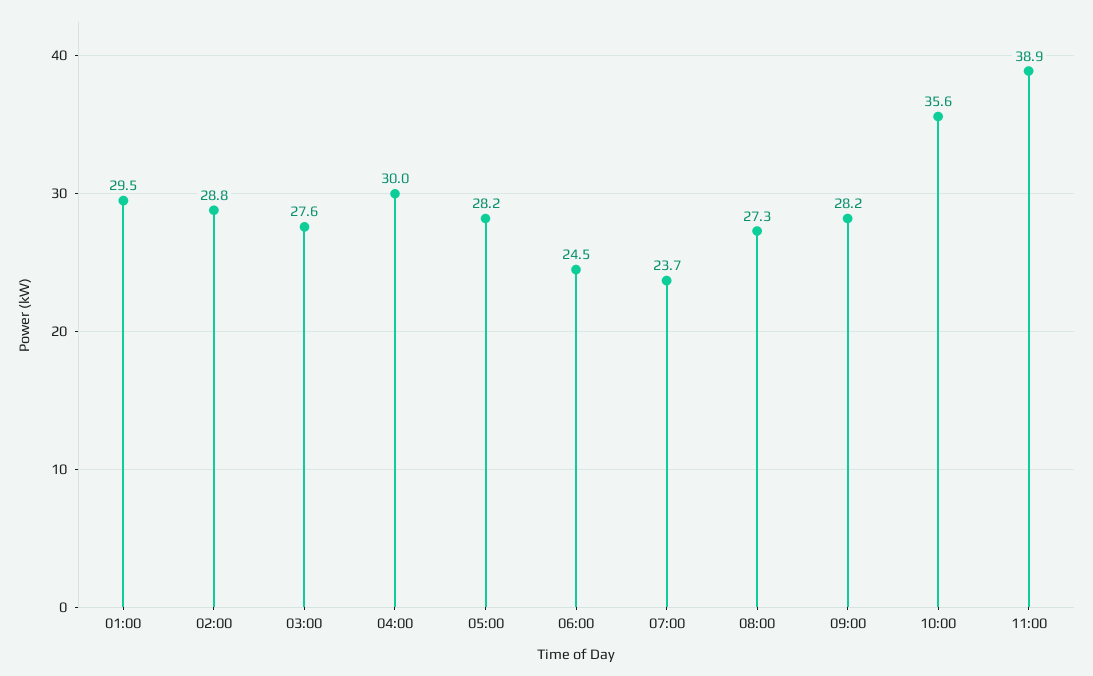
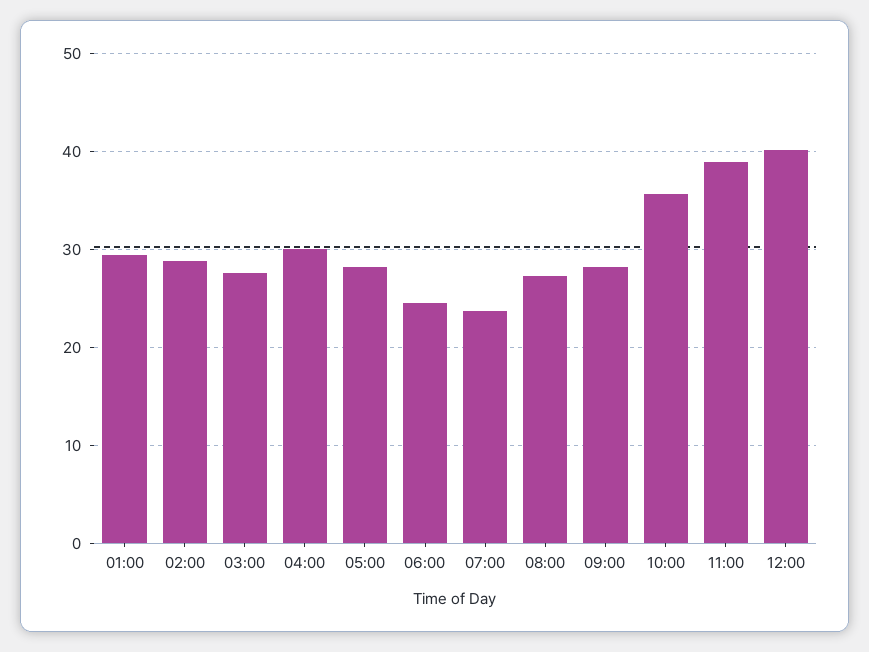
12:00: none -> 40

